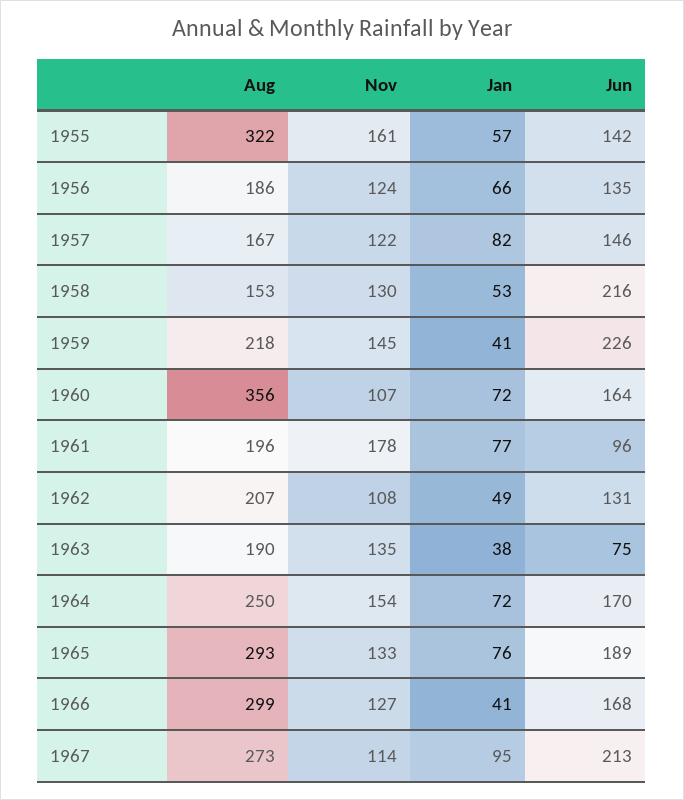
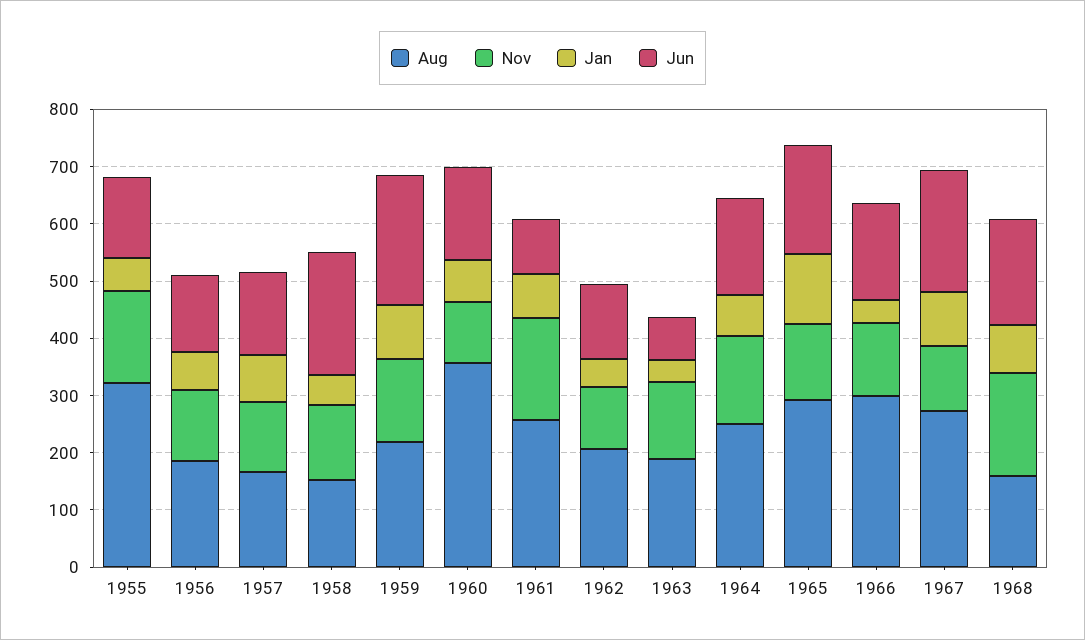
Jan, 1959: 41 -> 100
Aug, 1961: 196 -> 260
Jan, 1965: 76 -> 120
Aug, 1968: none -> 160
Nov, 1968: none -> 180
Jan, 1968: none -> 80
Jun, 1968: none -> 180

